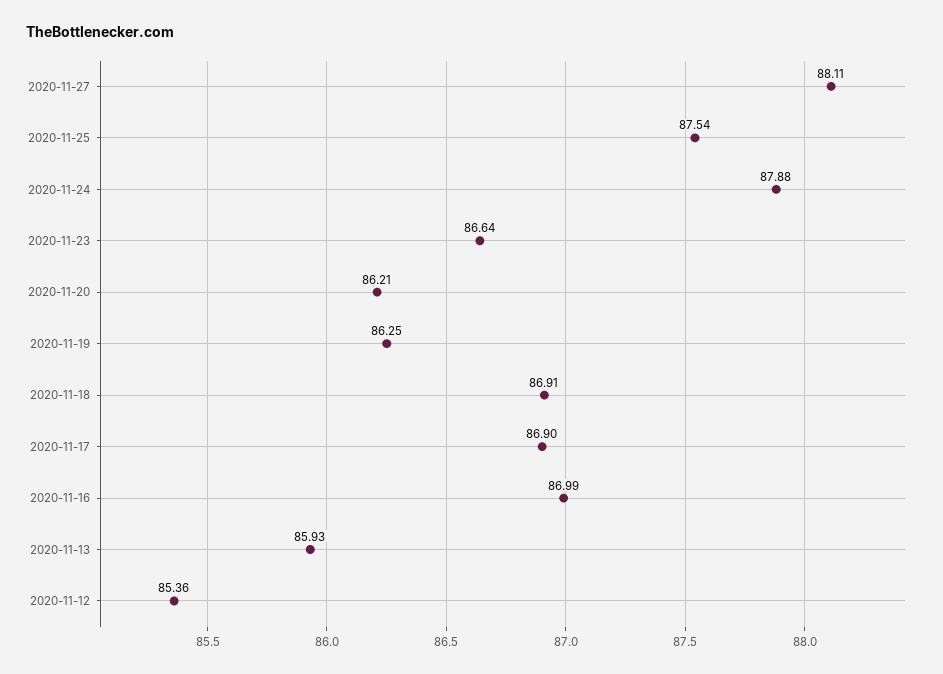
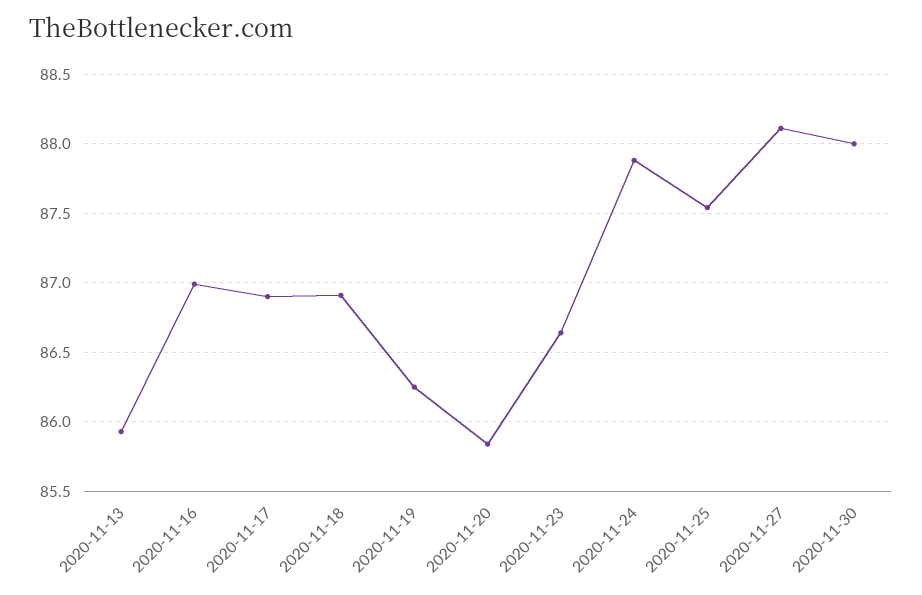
2020-11-20: 86.21 -> 85.85
2020-11-12: 85.36 -> none
2020-11-30: none -> 88

